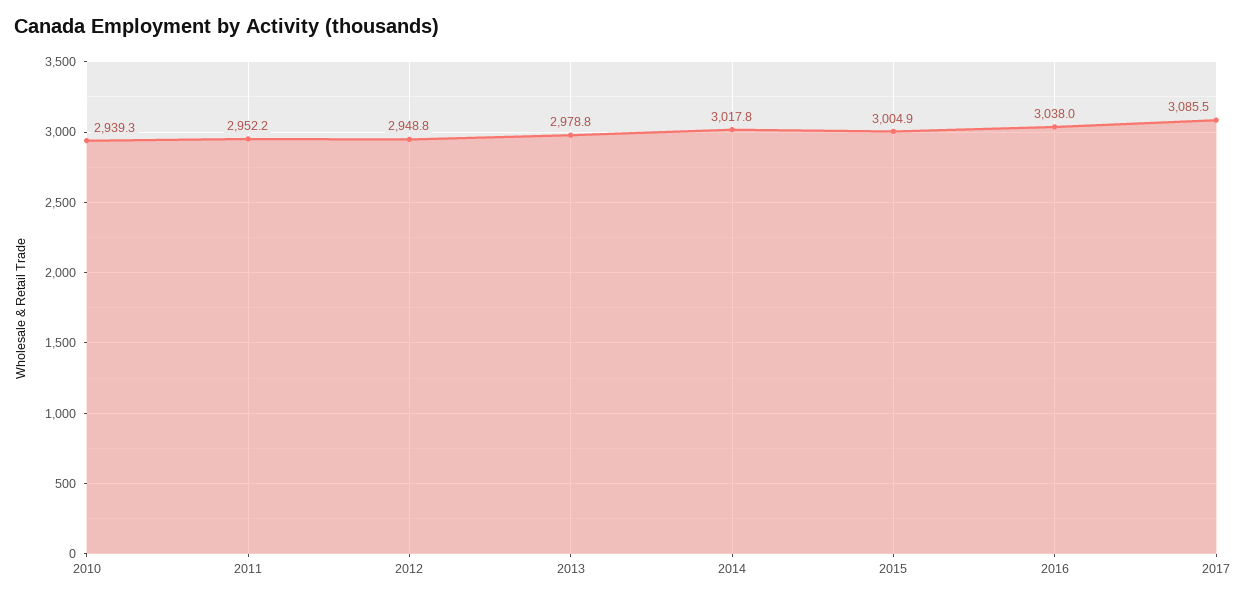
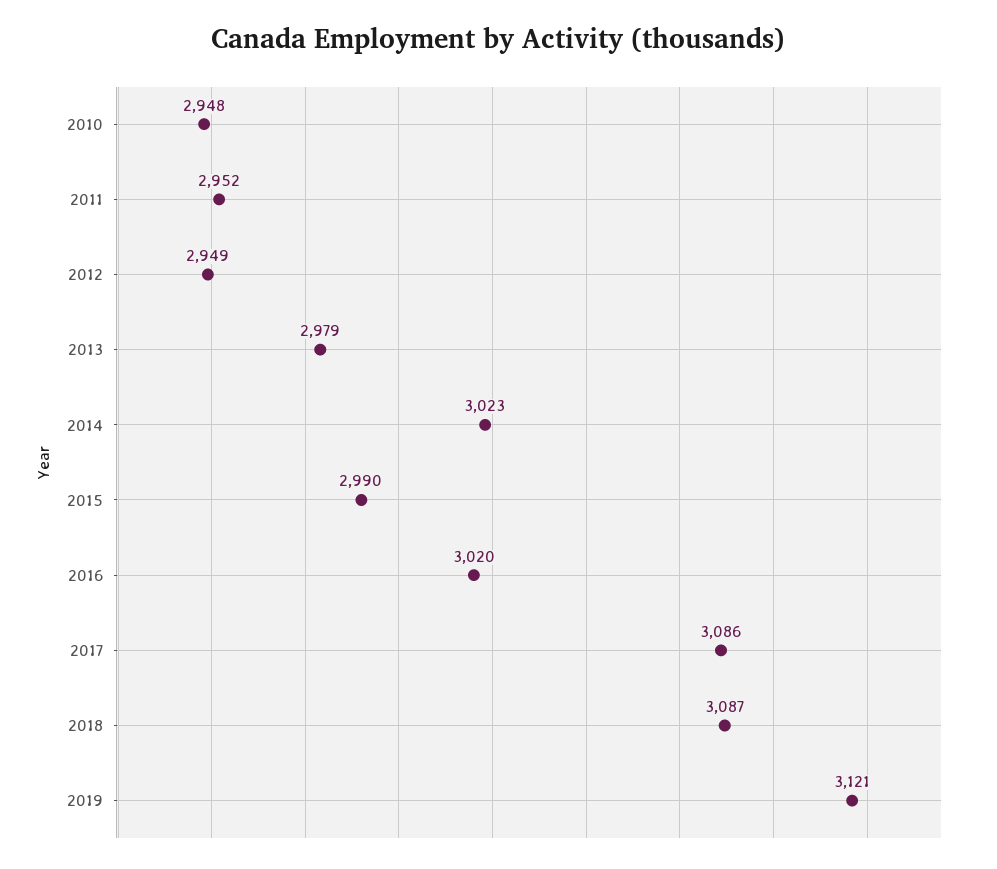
2010: 2939.3 -> 2948
2014: 3017.8 -> 3023
2015: 3004.9 -> 2990
2016: 3038 -> 3020
2018: none -> 3087
2019: none -> 3121

